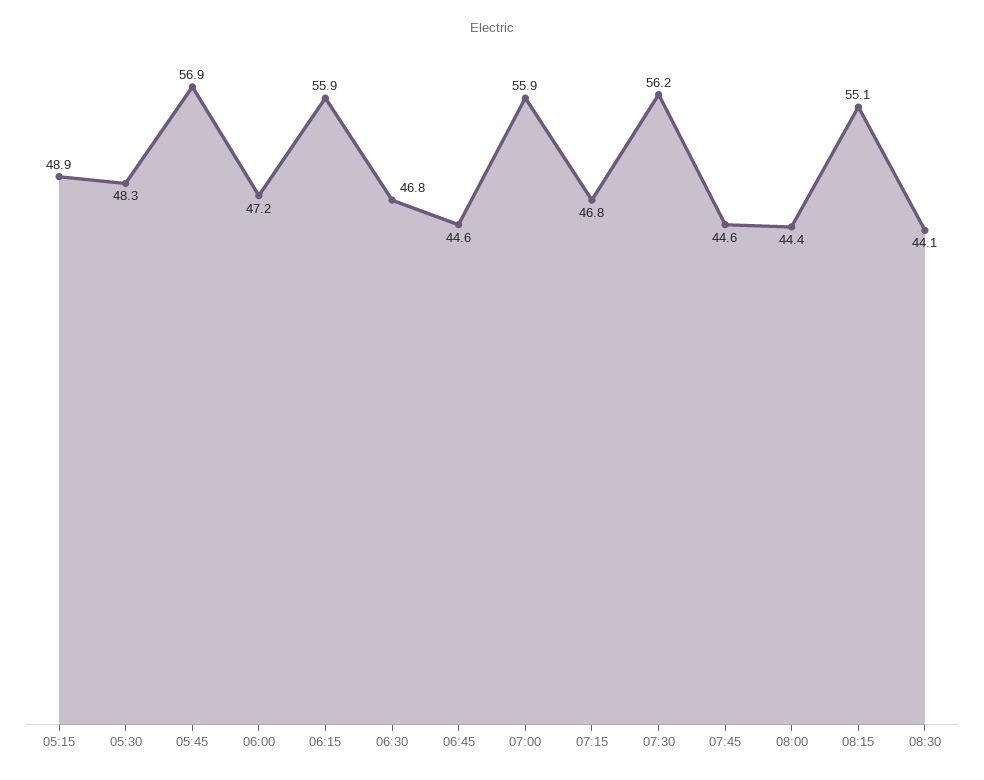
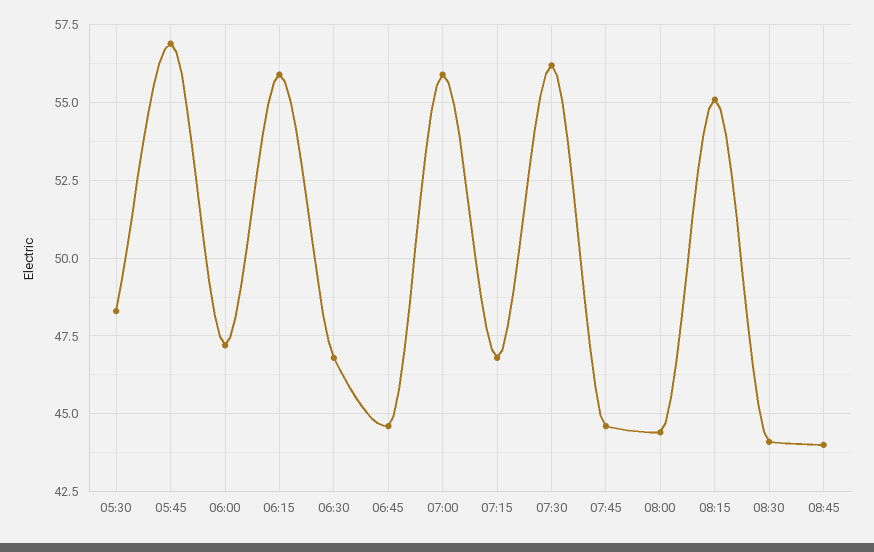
05:15: 48.9 -> none
08:45: none -> 44

